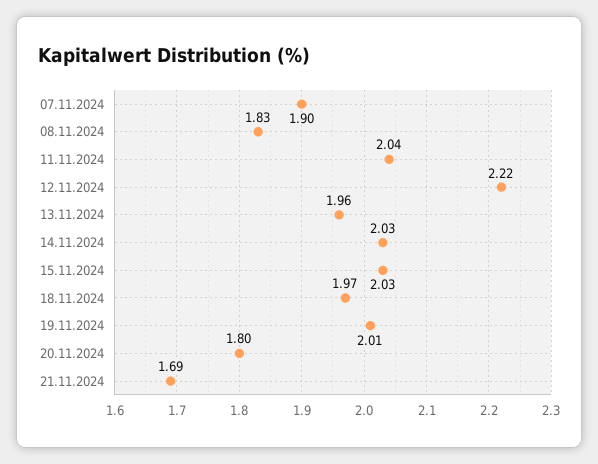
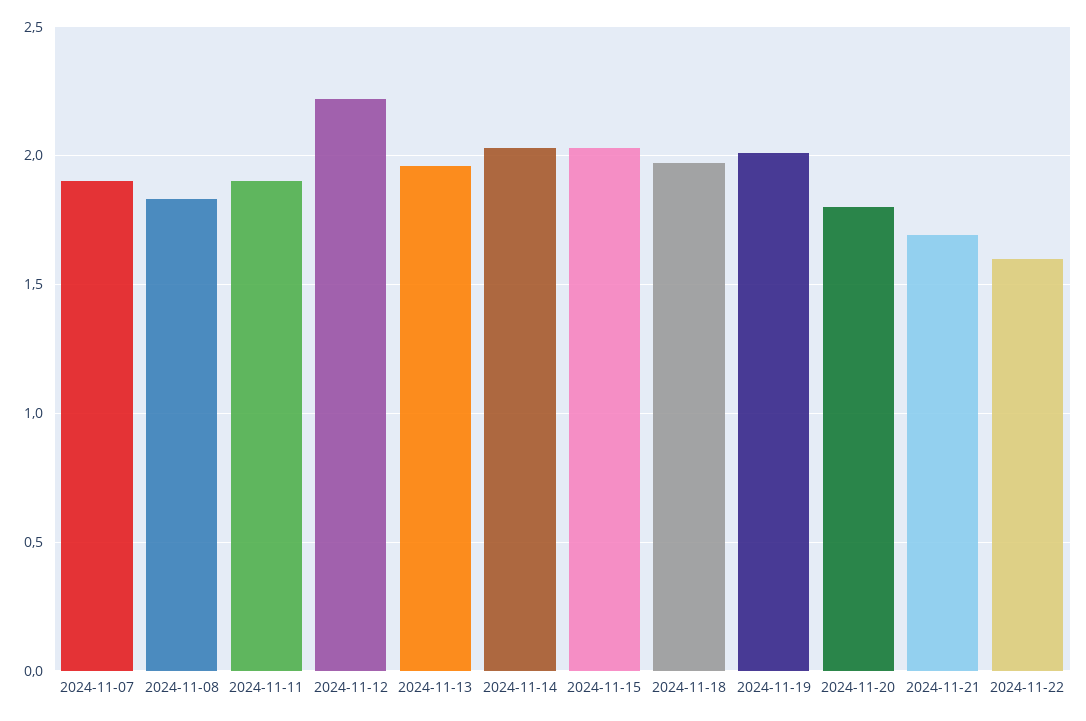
11.11.2024: 2.04 -> 1.9
2024-11-22: none -> 1.6

